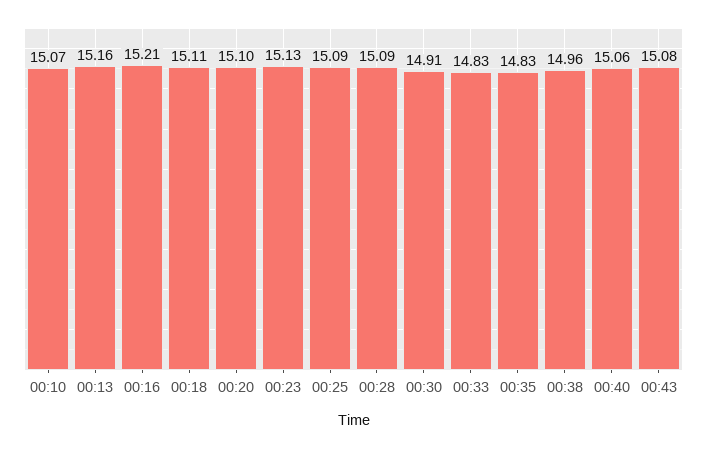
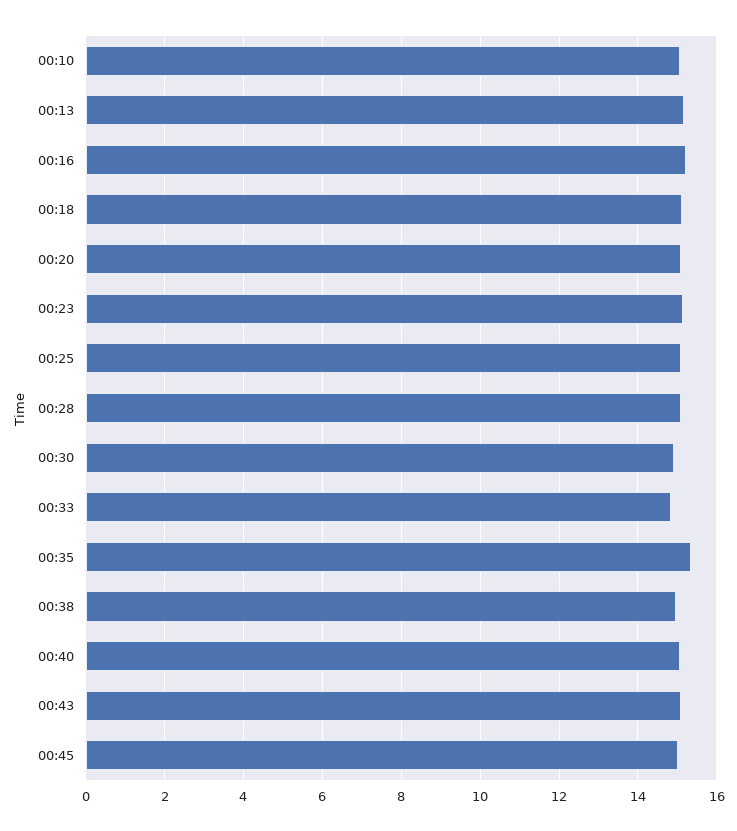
00:35: 14.83 -> 15.4
00:45: none -> 15

